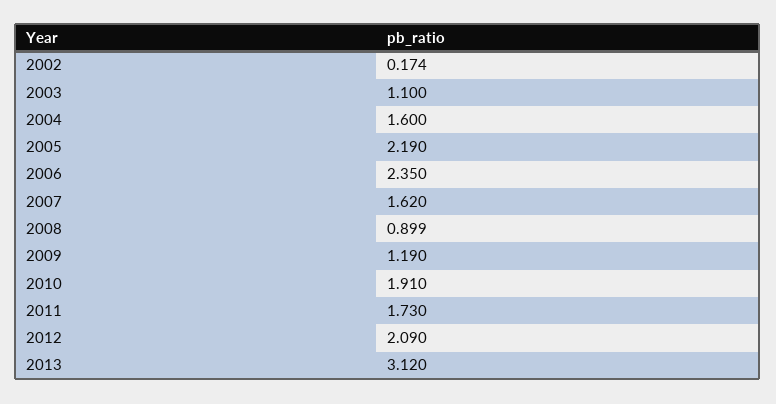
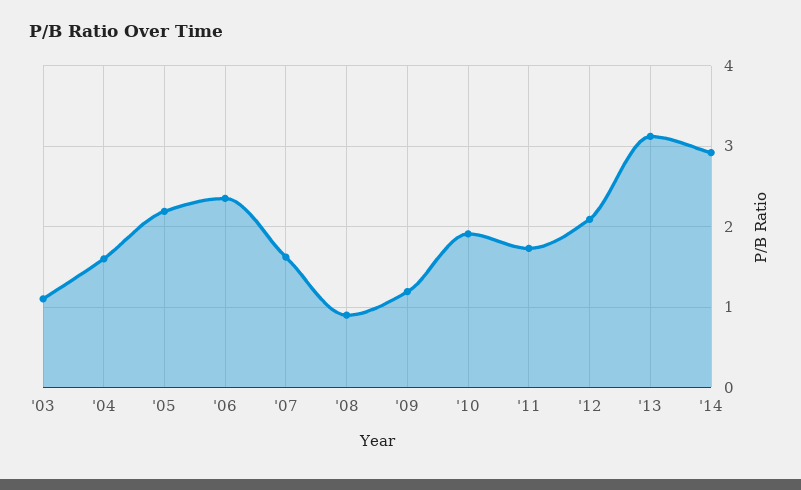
2002: 0.174 -> none
'14: none -> 2.9

